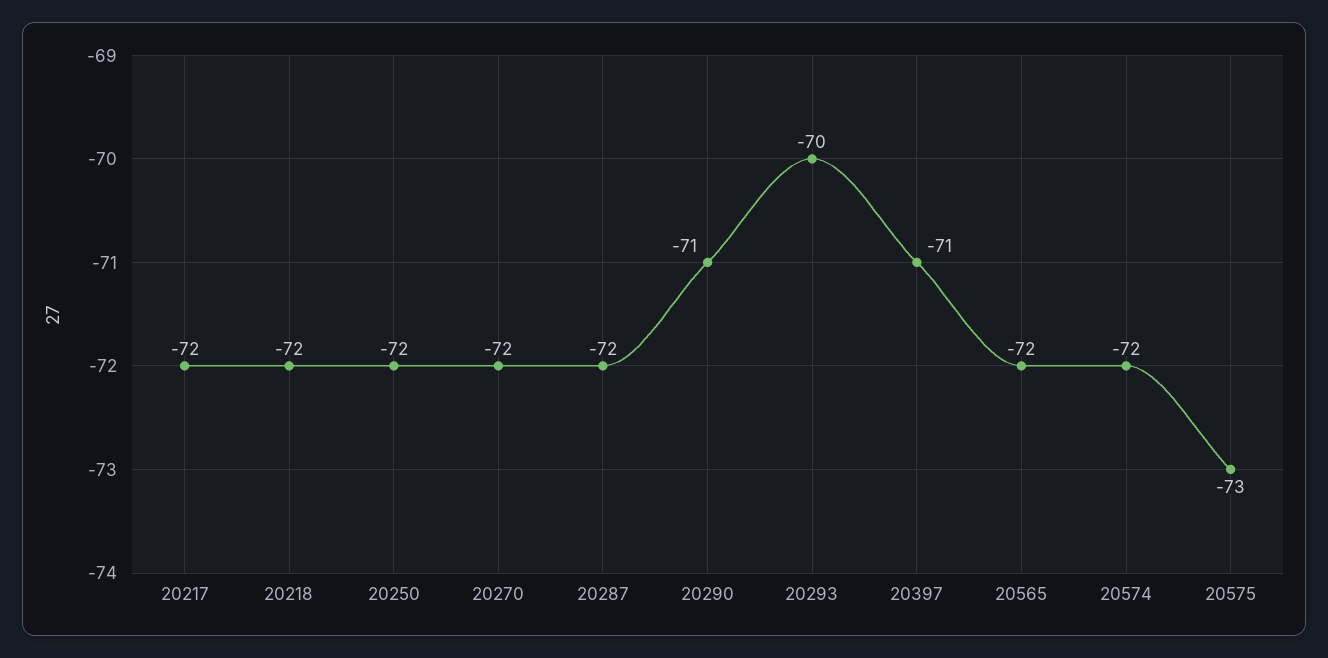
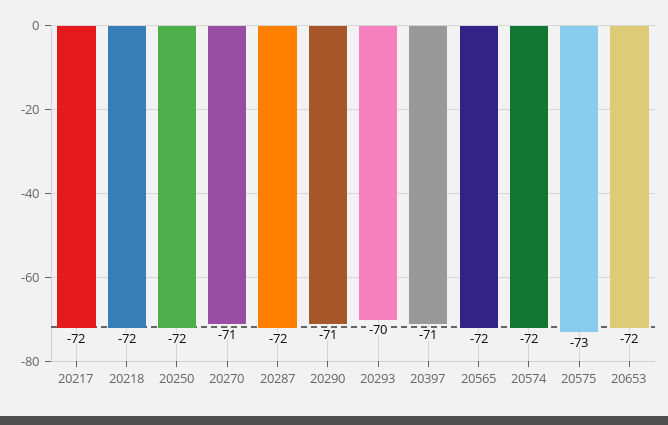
20270: -72 -> -71
20653: none -> -72

